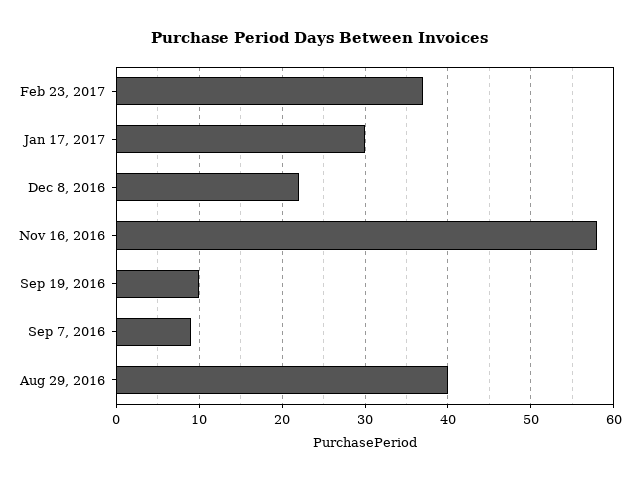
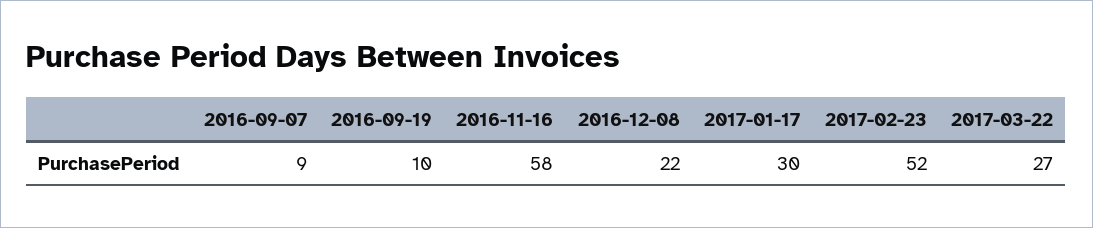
Feb 23, 2017: 37 -> 52
Aug 29, 2016: 40 -> none
2017-03-22: none -> 27

